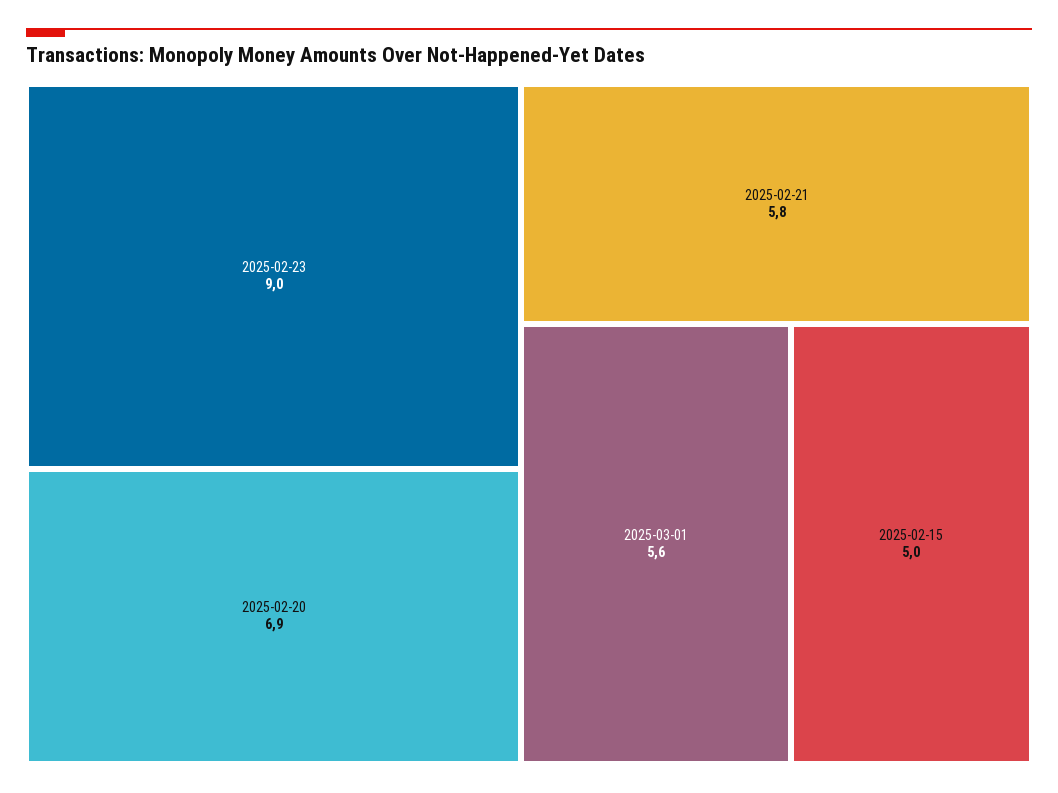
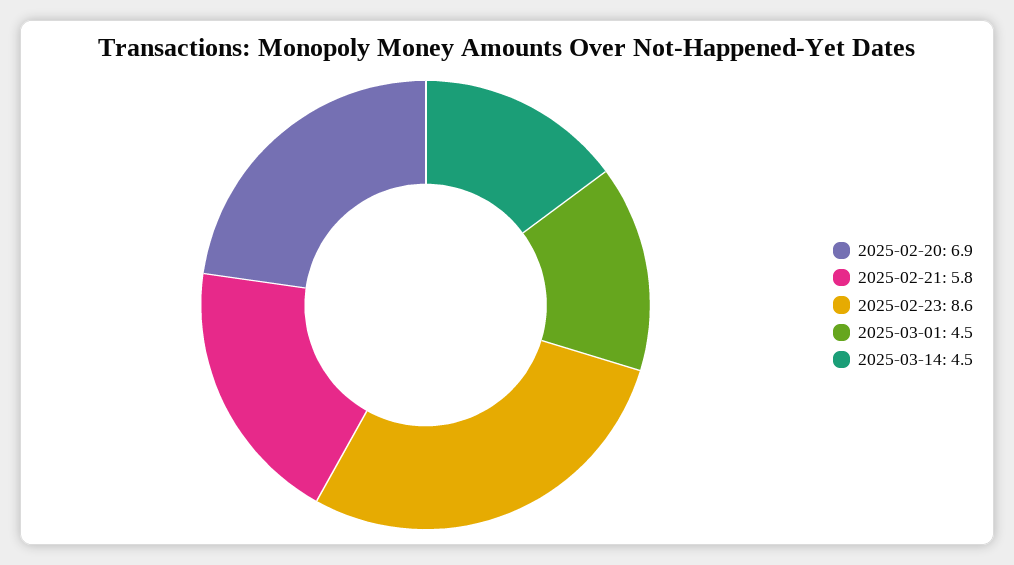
2025-02-23: 9 -> 8.6
2025-03-01: 5.6 -> 4.5
2025-02-15: 5 -> none
2025-03-14: none -> 4.5

